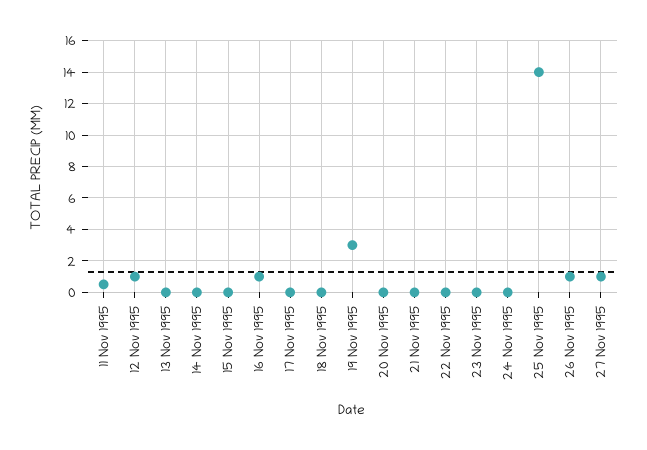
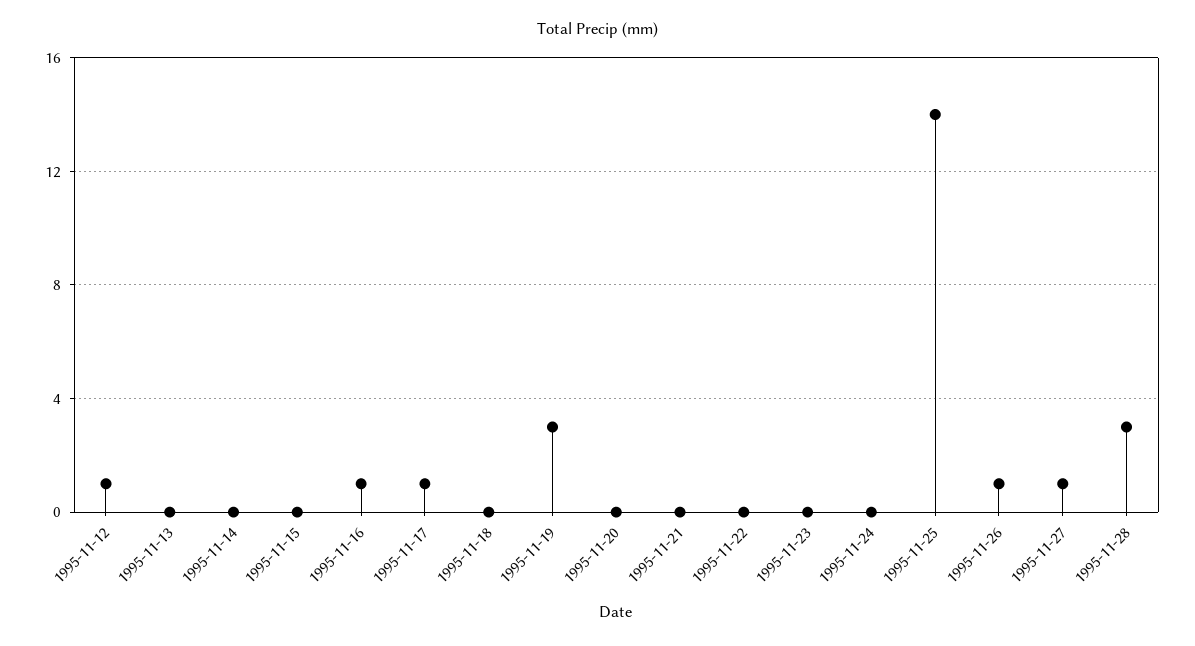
11 Nov 1995: 0.5 -> none
17 Nov 1995: 0 -> 1
1995-11-28: none -> 3

